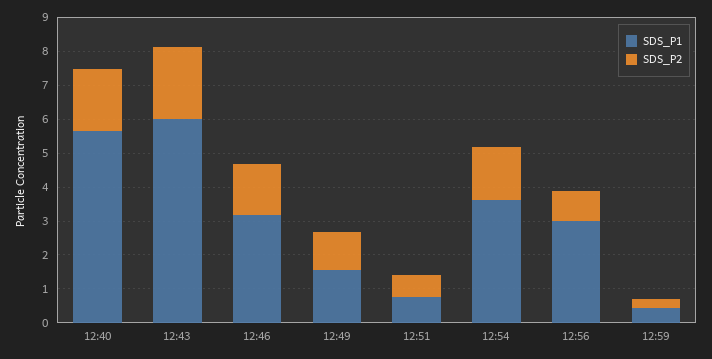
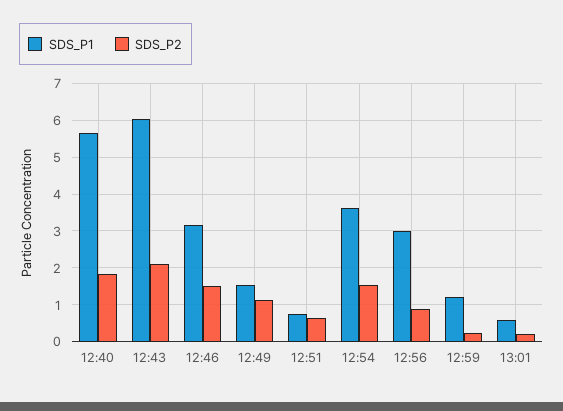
SDS_P1, 12:59: 0.5 -> 1.2
SDS_P1, 13:01: none -> 0.6
SDS_P2, 13:01: none -> 0.2

